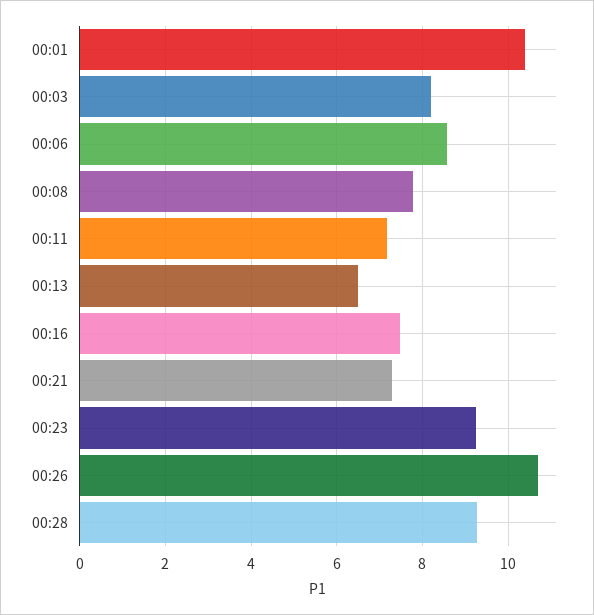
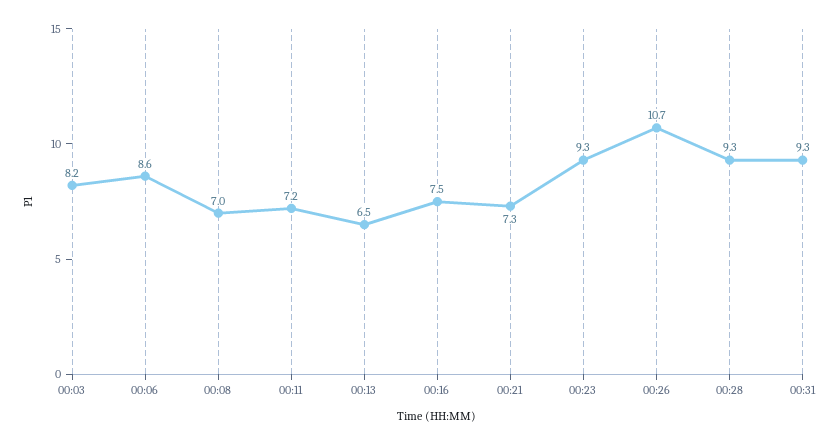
00:01: 10.4 -> none
00:08: 7.8 -> 7
00:31: none -> 9.3

